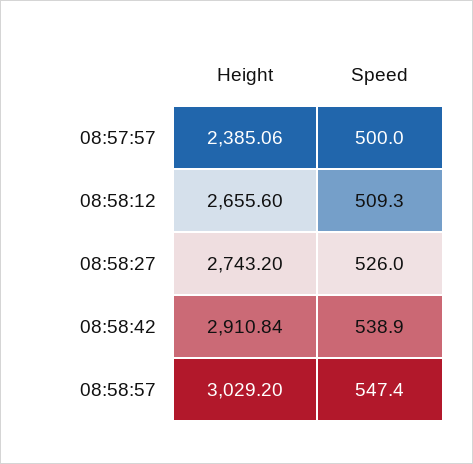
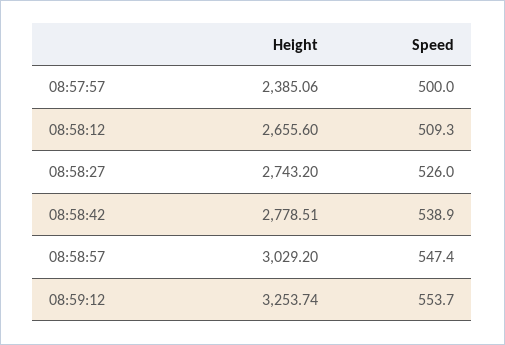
Height, 08:58:42: 2910.84 -> 2778.51
Height, 08:59:12: none -> 3253.74
Speed, 08:59:12: none -> 553.7

